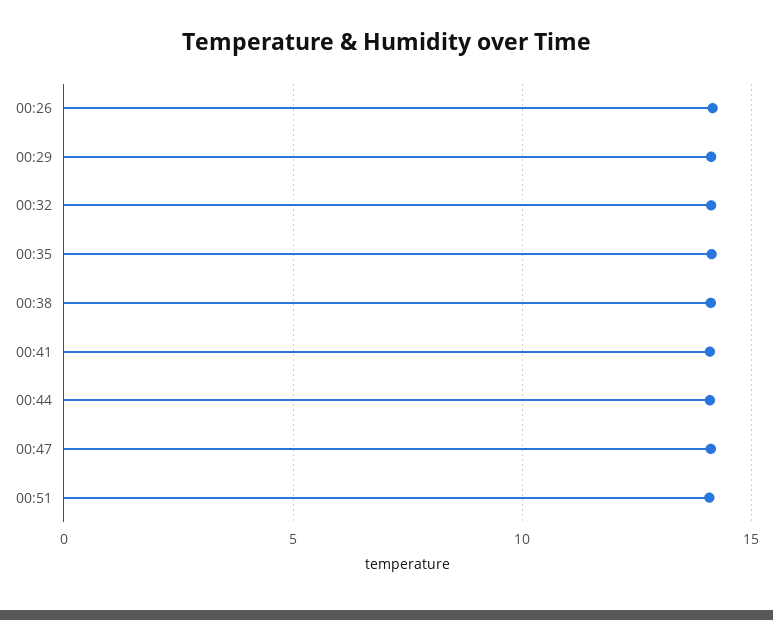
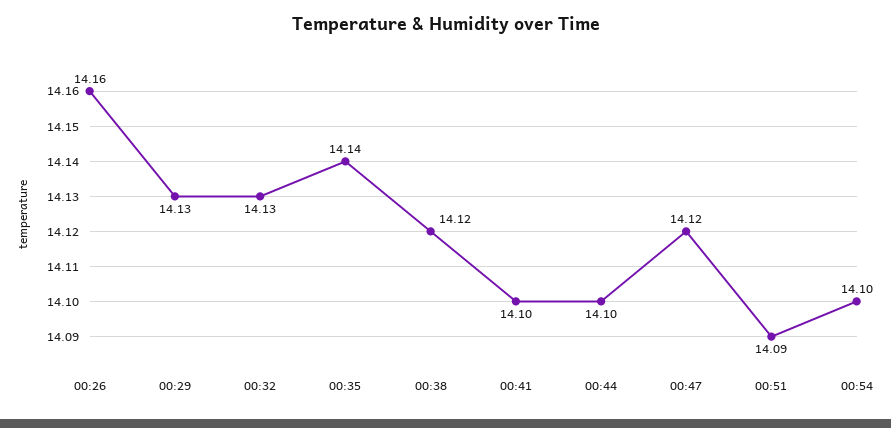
00:54: none -> 14.1

